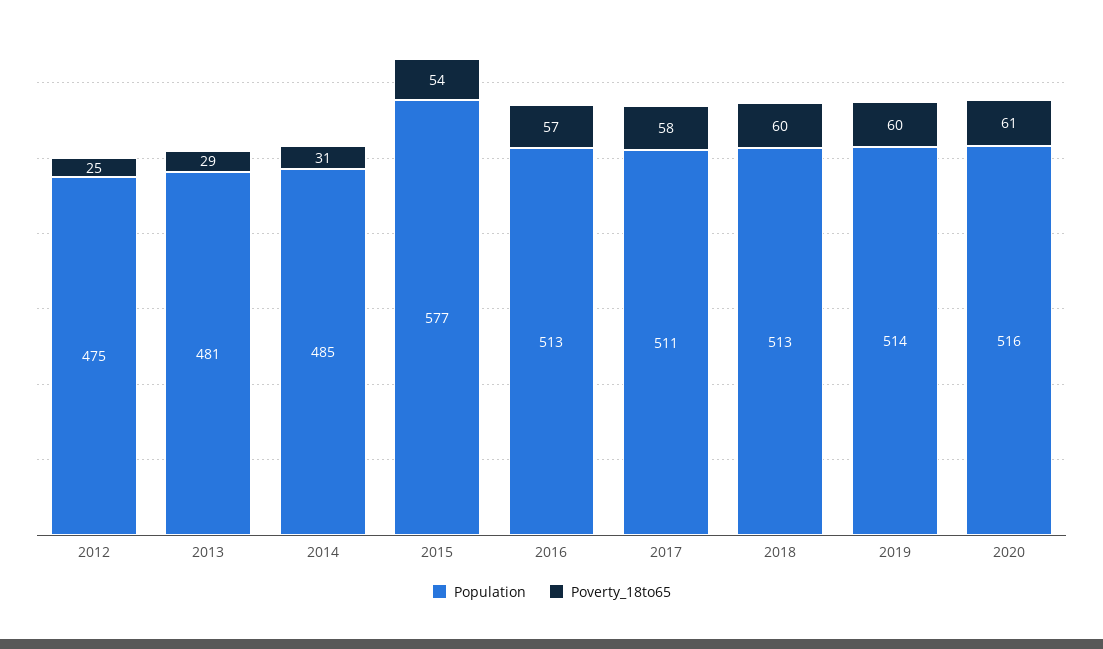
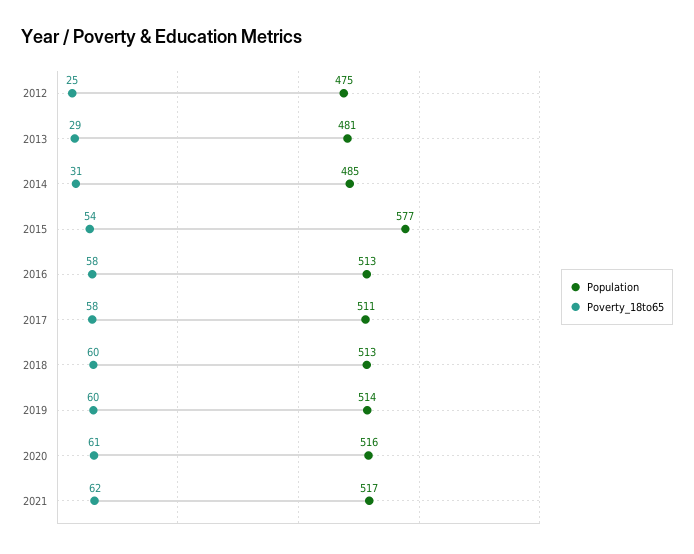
Poverty_18to65, 2016: 57 -> 58
Population, 2021: none -> 517
Poverty_18to65, 2021: none -> 62

